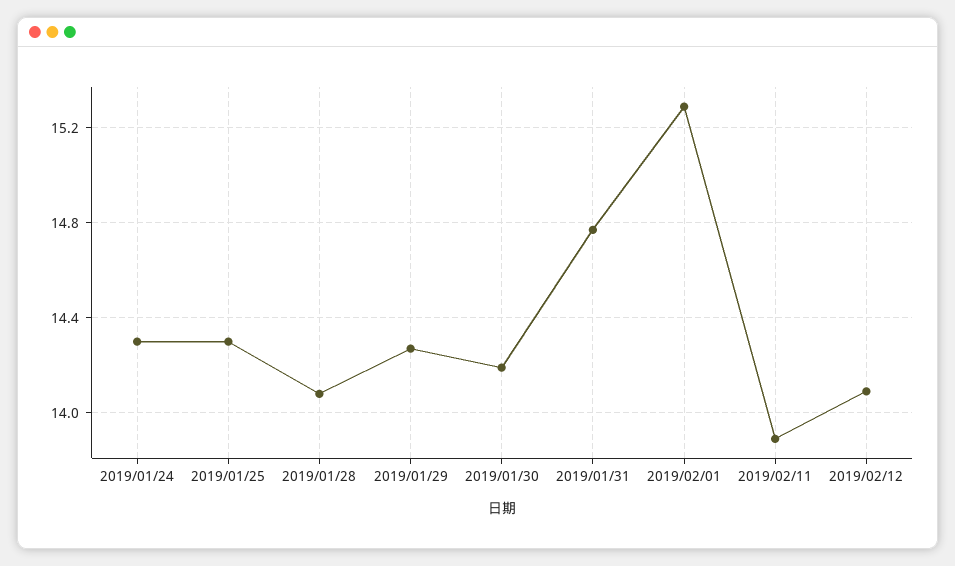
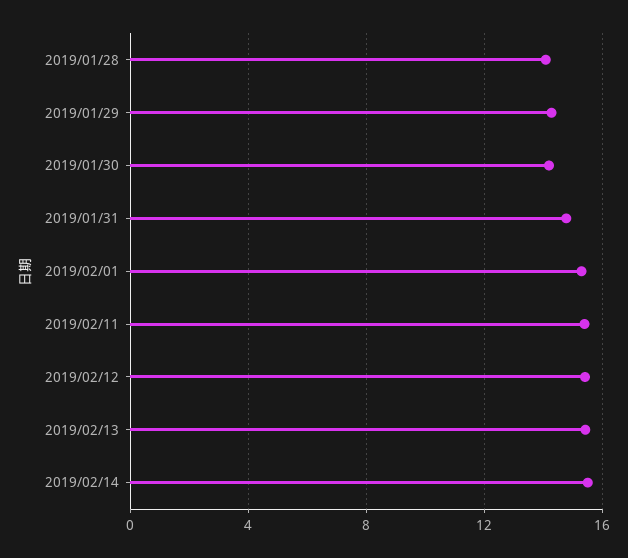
2019/01/24: 14.3 -> none
2019/01/25: 14.3 -> none
2019/02/11: 13.9 -> 15.5
2019/02/12: 14.1 -> 15.5
2019/02/13: none -> 15.5
2019/02/14: none -> 15.5

